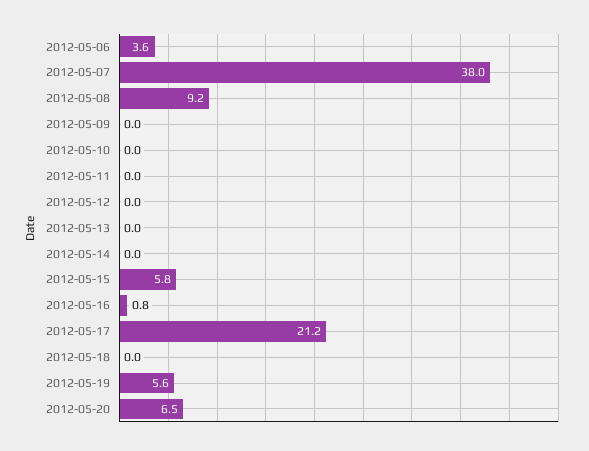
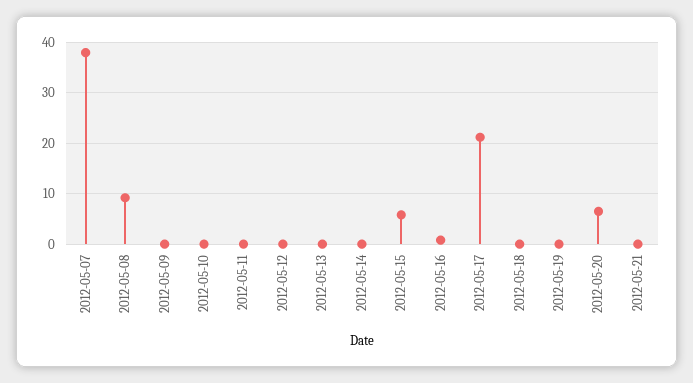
2012-05-06: 3.6 -> none
2012-05-19: 5.6 -> 0
2012-05-21: none -> 0

